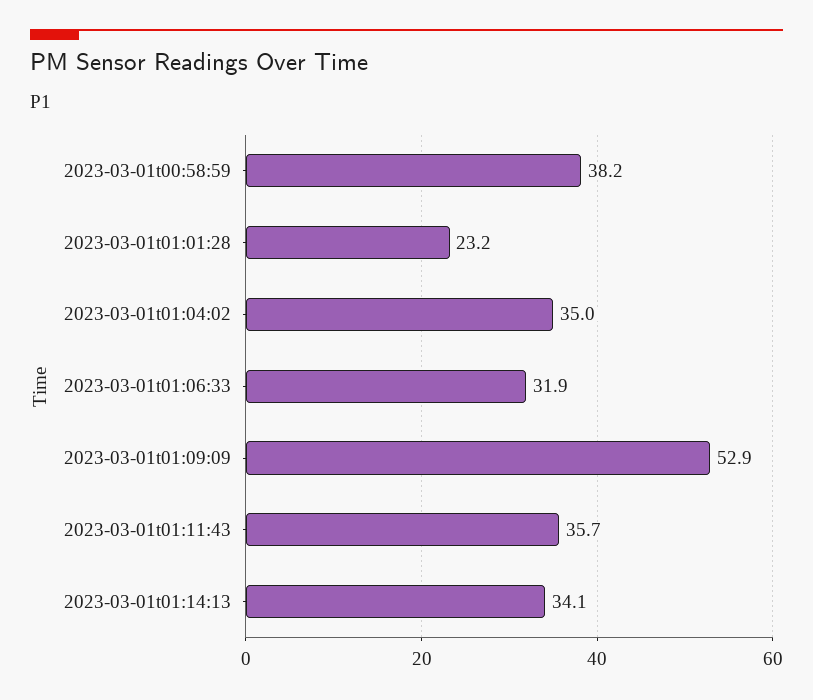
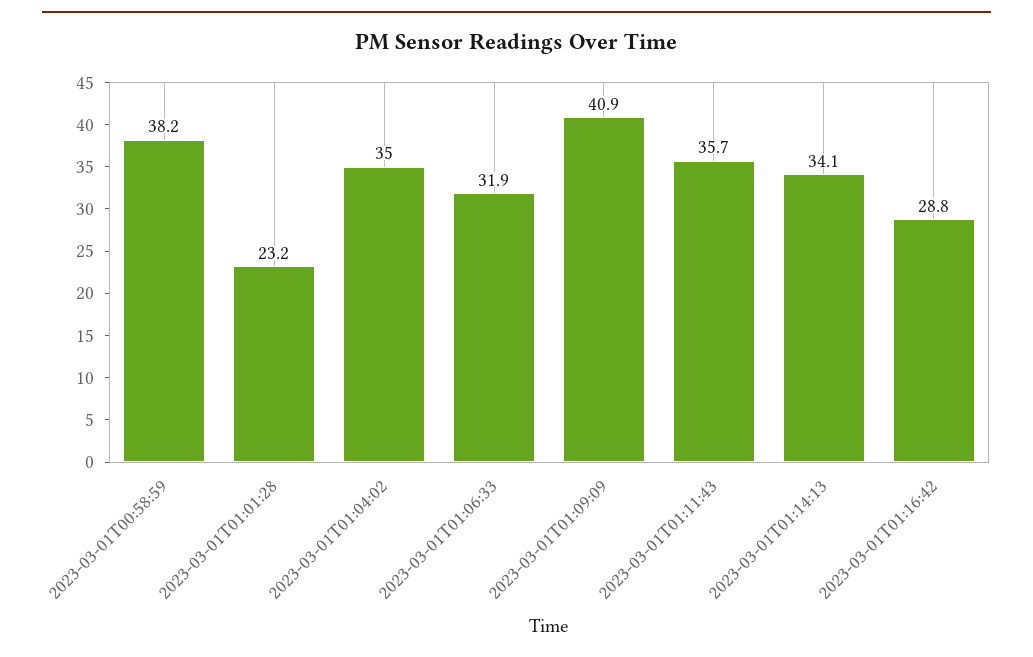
2023-03-01t01:09:09: 52.9 -> 40.9
2023-03-01T01:16:42: none -> 28.8

